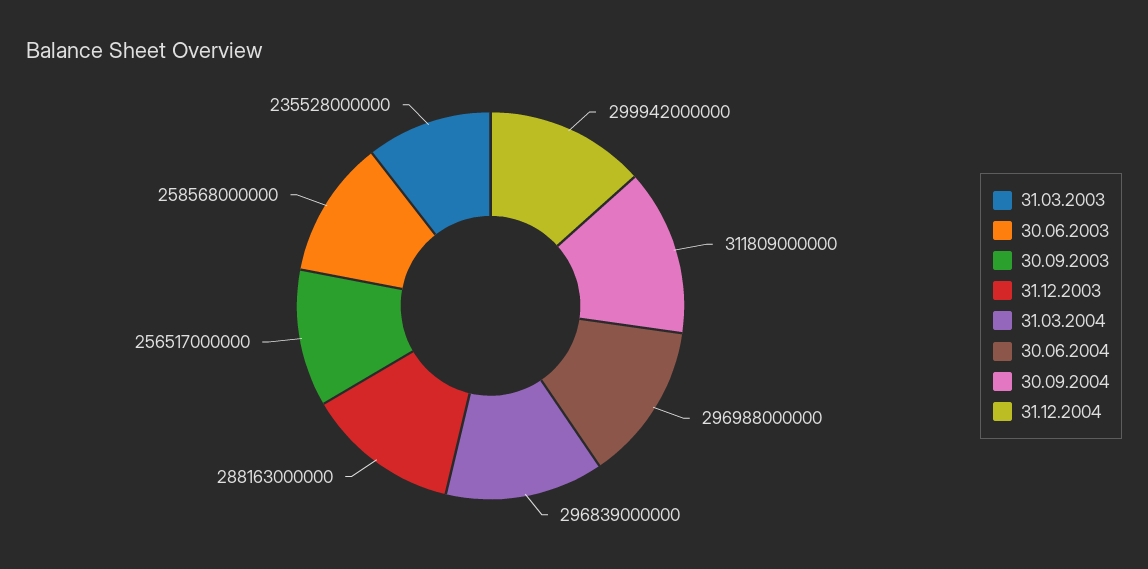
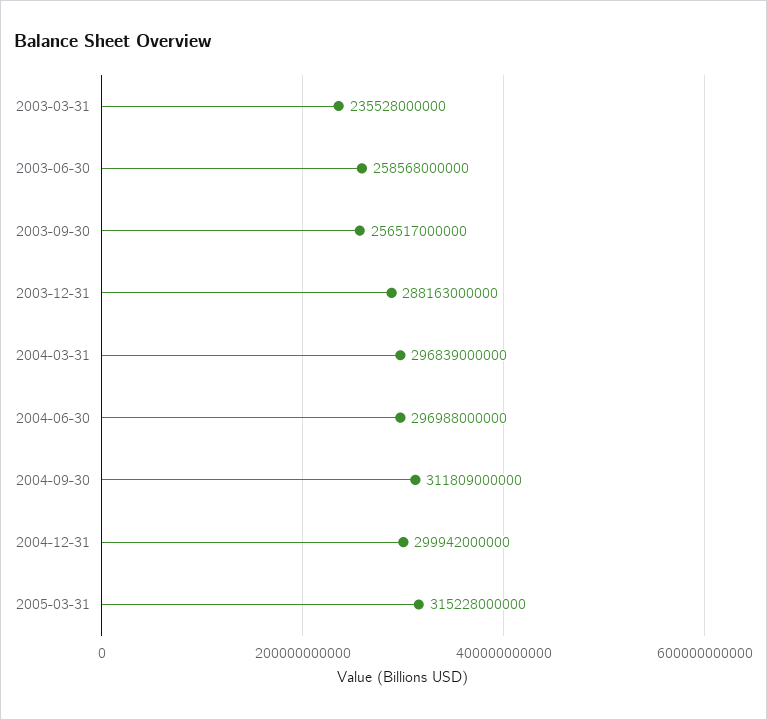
2005-03-31: none -> 315228000000

